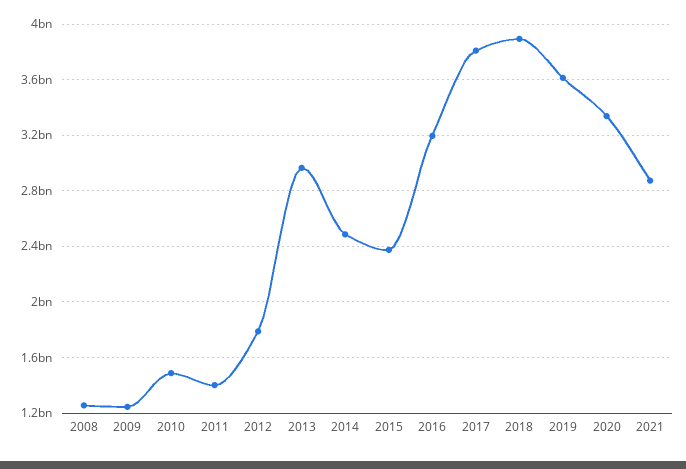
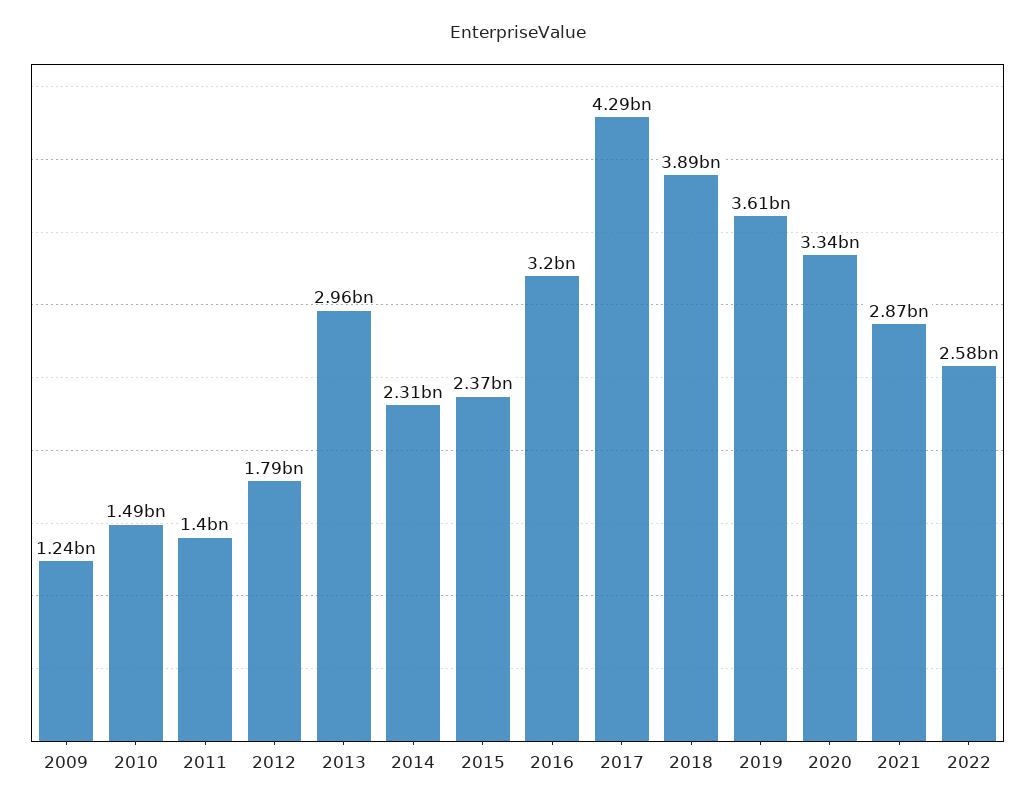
2008: 1250000000 -> none
2014: 2500000000 -> 2310000000
2017: 3800000000 -> 4290000000
2022: none -> 2580000000

